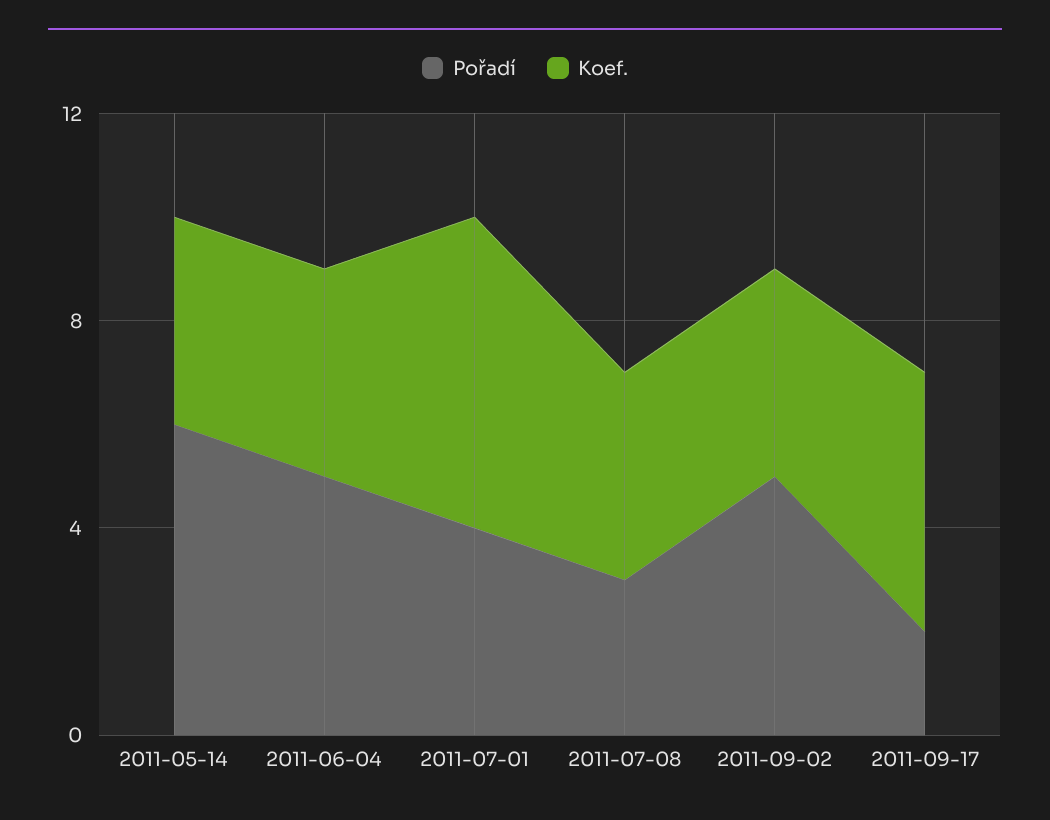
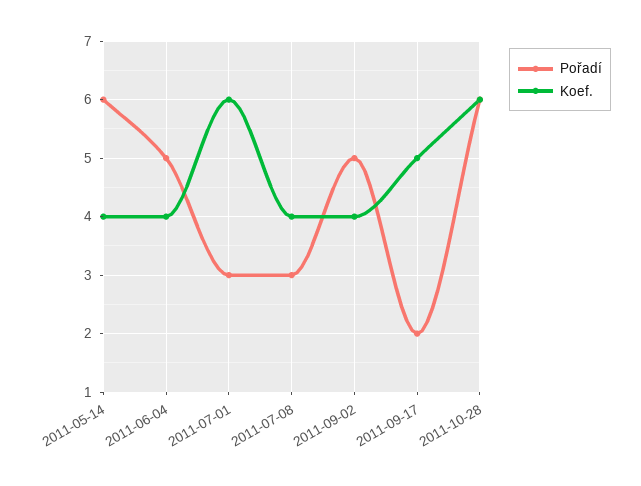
Pořadí, 2011-07-01: 4 -> 3
Pořadí, 2011-10-28: none -> 6
Koef., 2011-10-28: none -> 6

